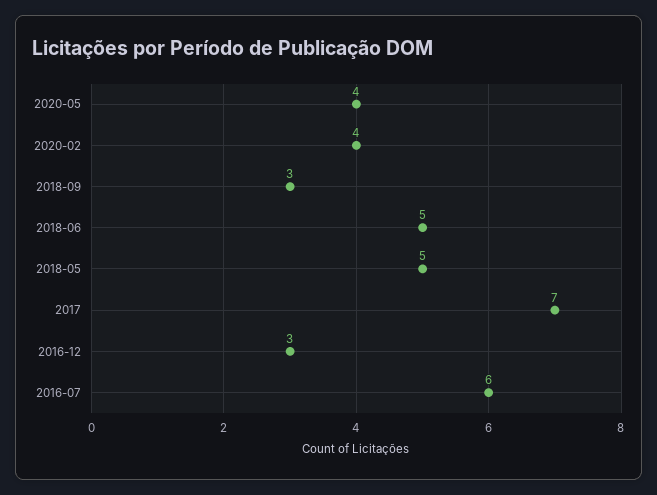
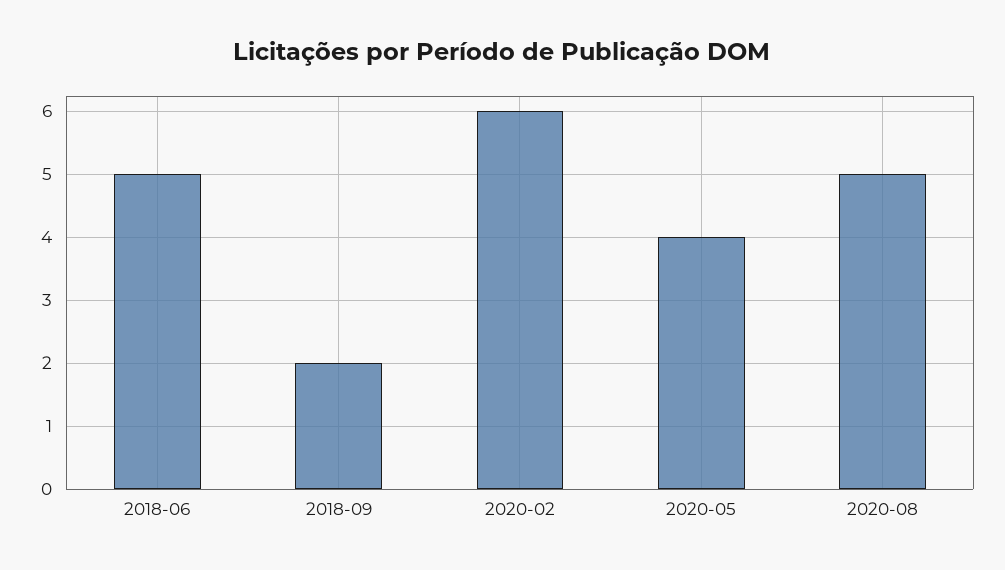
2020-02: 4 -> 6
2018-09: 3 -> 2
2018-05: 5 -> none
2017: 7 -> none
2016-12: 3 -> none
2016-07: 6 -> none
2020-08: none -> 5

